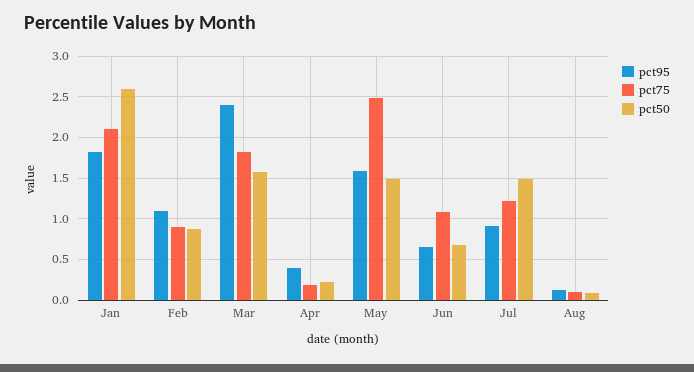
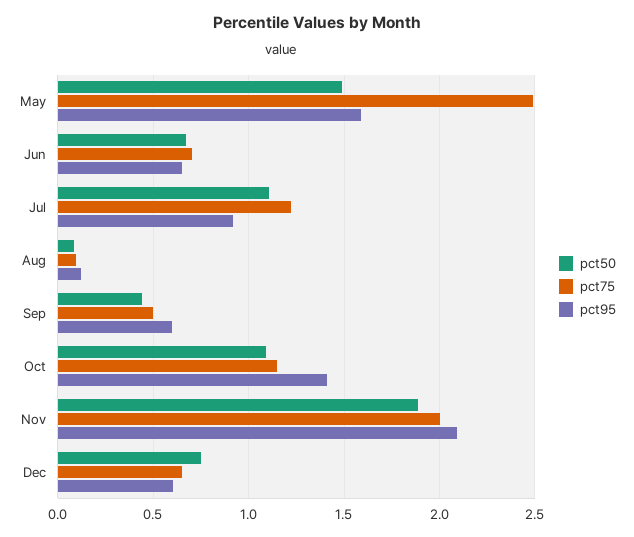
pct95, Jan: 1.8 -> none
pct75, Jan: 2.1 -> none
pct50, Jan: 2.6 -> none
pct95, Feb: 1.1 -> none
pct75, Feb: 0.9 -> none
pct50, Feb: 0.9 -> none
pct95, Mar: 2.4 -> none
pct75, Mar: 1.8 -> none
pct50, Mar: 1.6 -> none
pct95, Apr: 0.4 -> none
pct75, Apr: 0.2 -> none
pct50, Apr: 0.2 -> none
pct75, Jun: 1.1 -> 0.7
pct50, Jul: 1.5 -> 1.1
pct50, Sep: none -> 0.45
pct75, Sep: none -> 0.5
pct95, Sep: none -> 0.6
pct50, Oct: none -> 1.1
pct75, Oct: none -> 1.15
pct95, Oct: none -> 1.4
pct50, Nov: none -> 1.9
pct75, Nov: none -> 2
pct95, Nov: none -> 2.1
pct50, Dec: none -> 0.75
pct75, Dec: none -> 0.65
pct95, Dec: none -> 0.6

